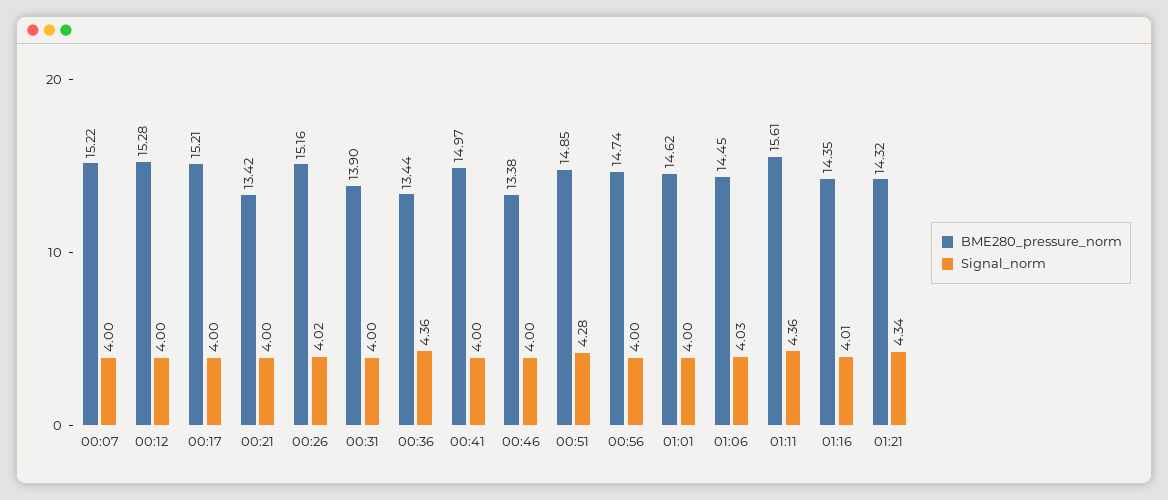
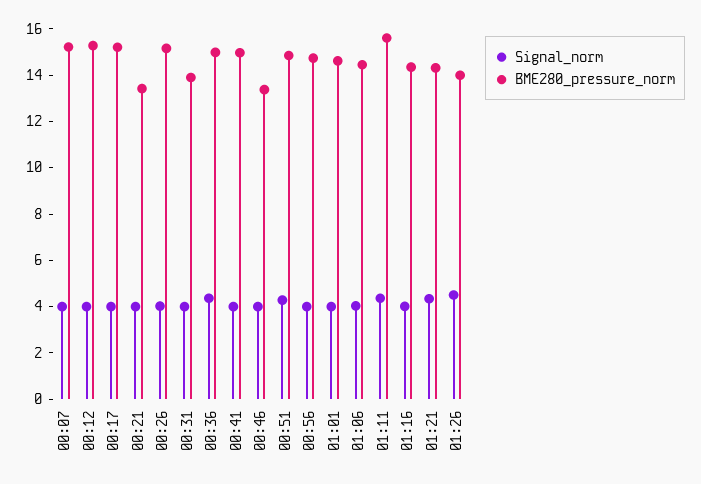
BME280_pressure_norm, 00:36: 13.44 -> 15
Signal_norm, 01:26: none -> 4.5
BME280_pressure_norm, 01:26: none -> 14

